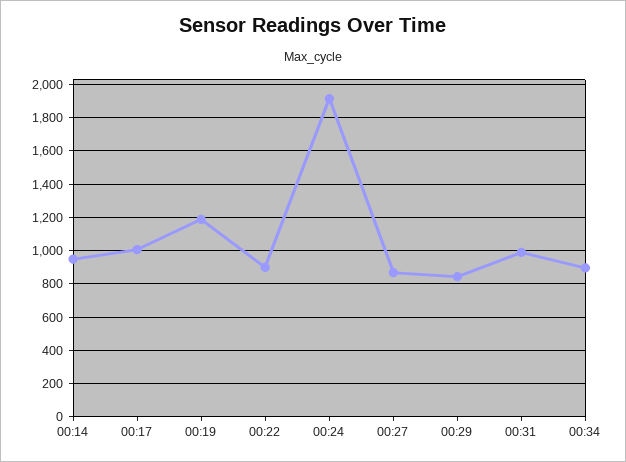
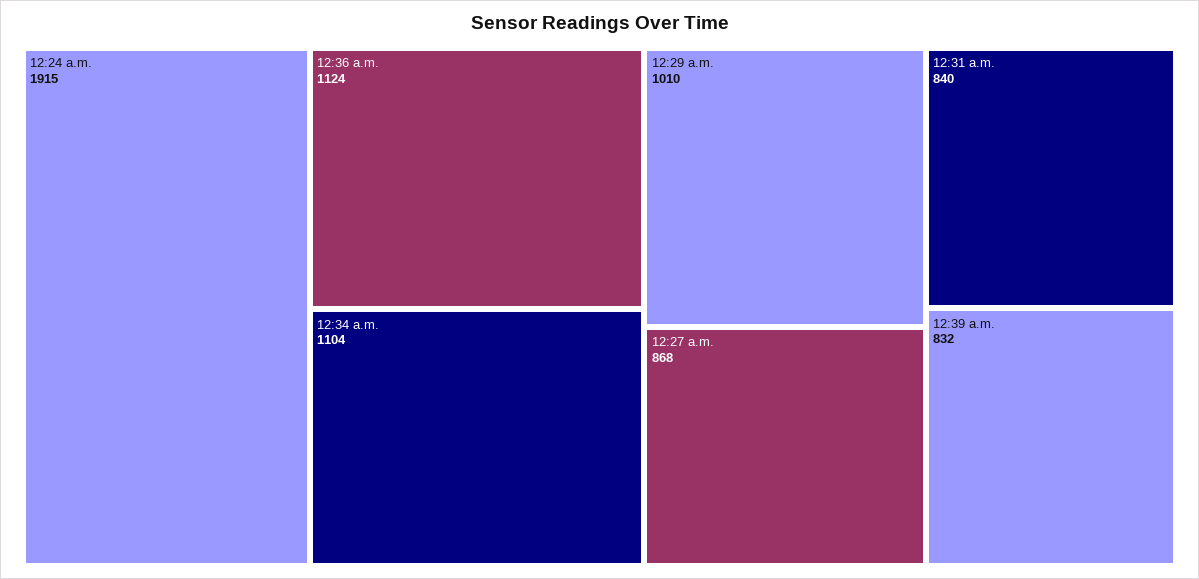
00:14: 950 -> none
00:17: 1000 -> none
00:19: 1200 -> none
00:22: 900 -> none
00:29: 850 -> 1010
00:31: 1000 -> 840
00:34: 900 -> 1104
12:36 a.m.: none -> 1124
12:39 a.m.: none -> 832

